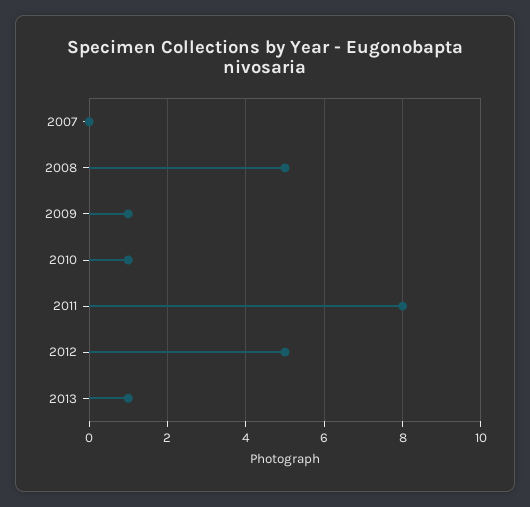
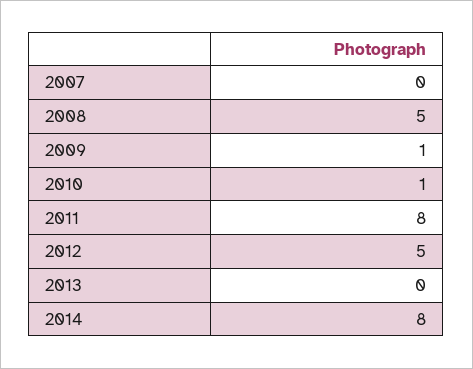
2013: 1 -> 0
2014: none -> 8

